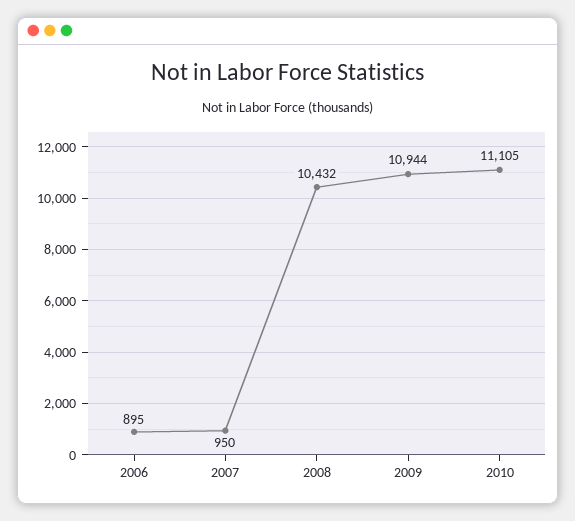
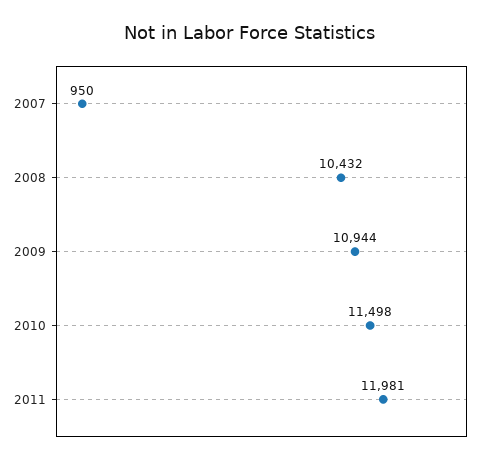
2006: 895 -> none
2010: 11105 -> 11498
2011: none -> 11981

